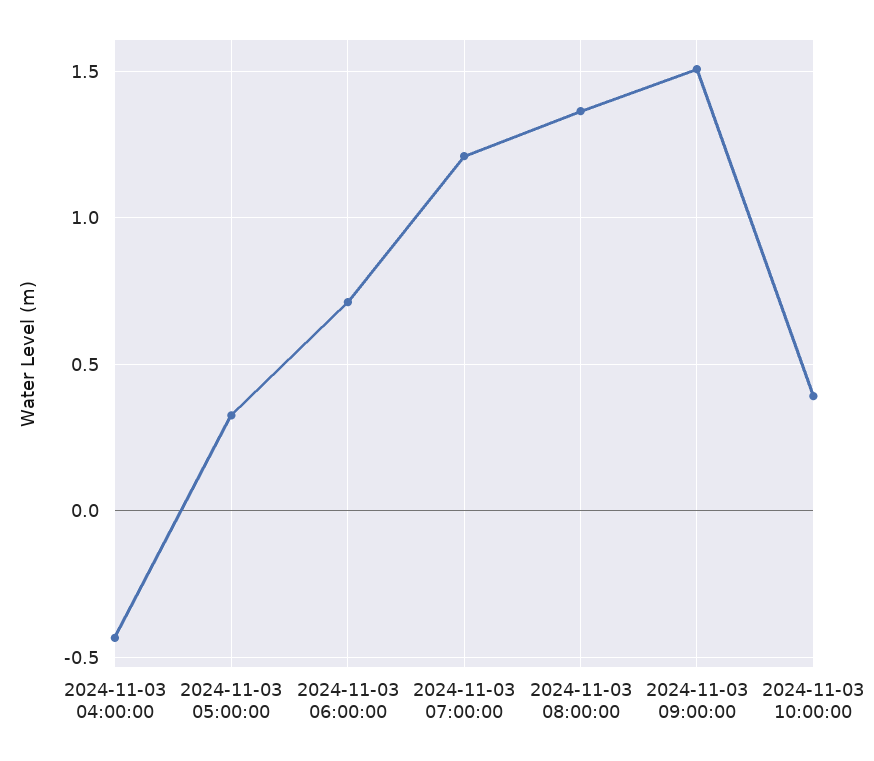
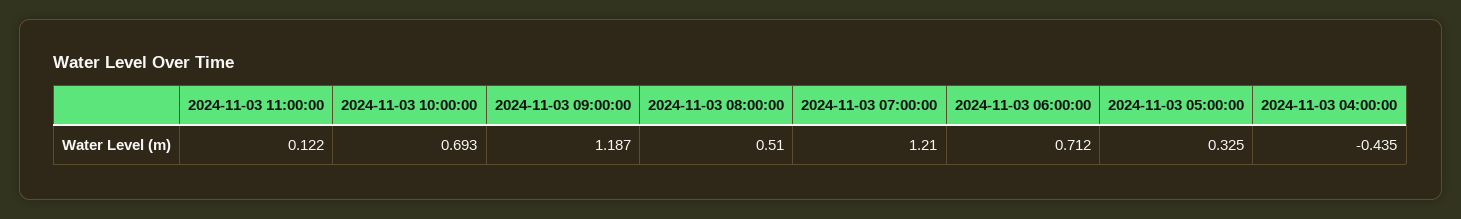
2024-11-03 08:00:00: 1.35 -> 0.51
2024-11-03 09:00:00: 1.5 -> 1.187
2024-11-03 10:00:00: 0.4 -> 0.693
2024-11-03 11:00:00: none -> 0.122

